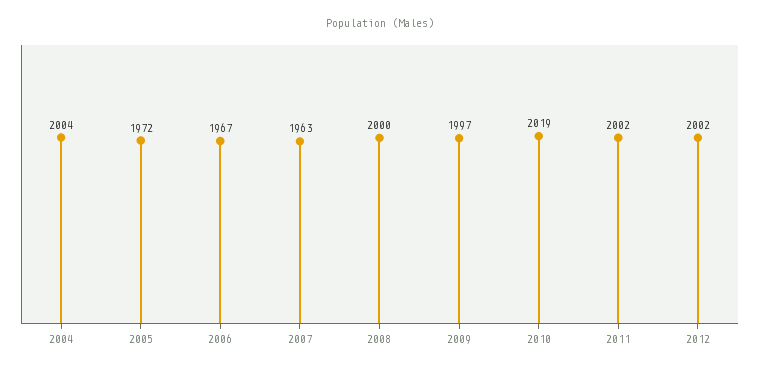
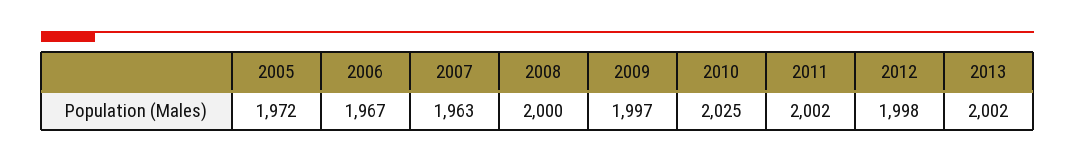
2004: 2004 -> none
2010: 2019 -> 2025
2012: 2002 -> 1998
2013: none -> 2002

